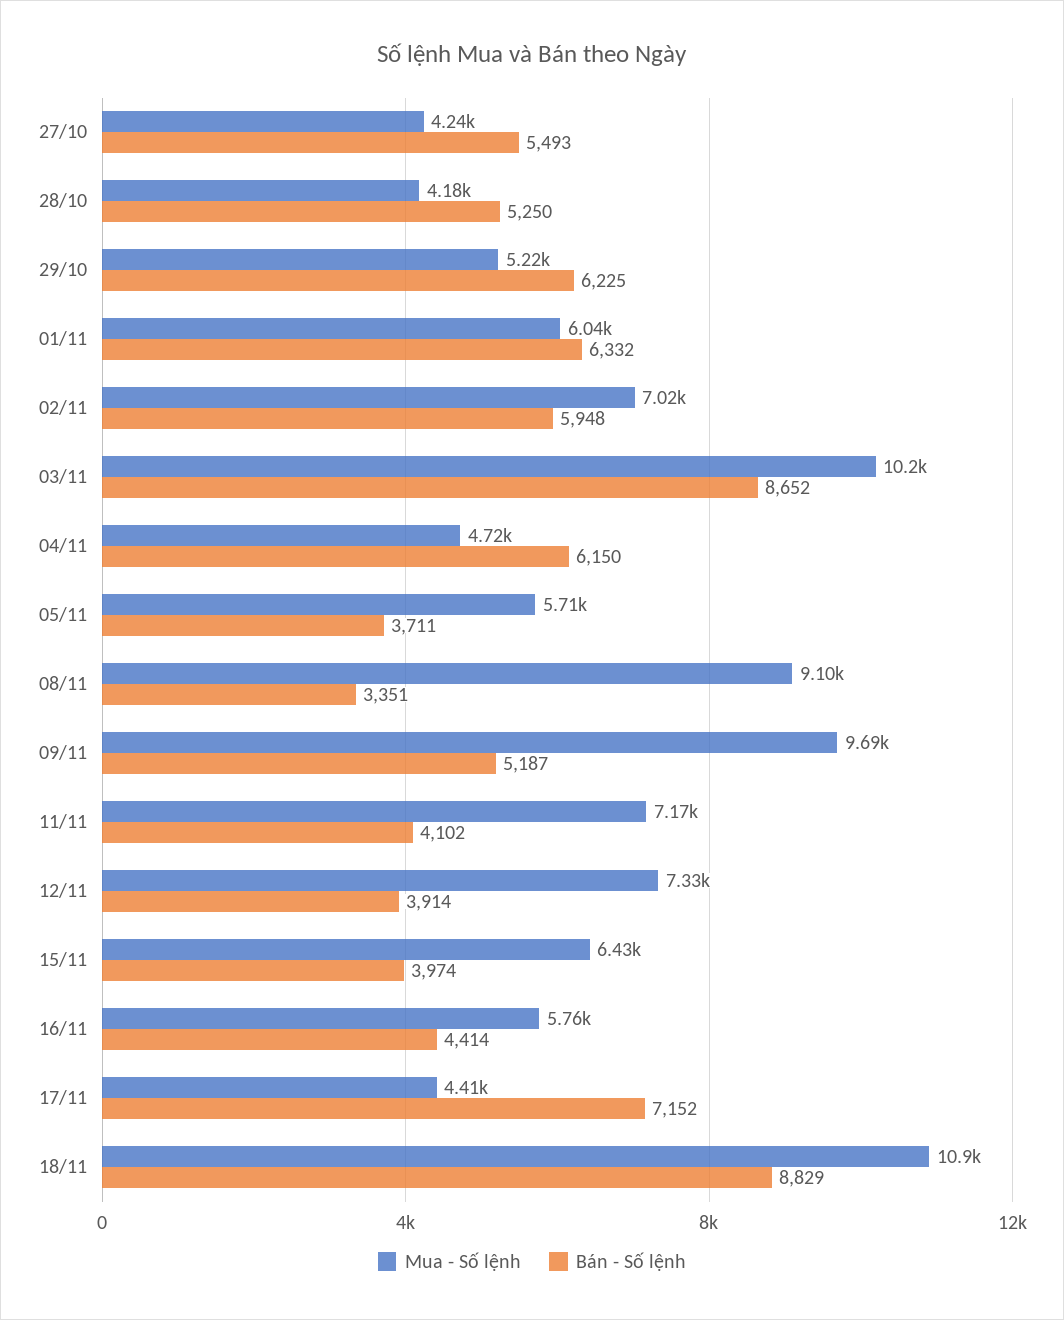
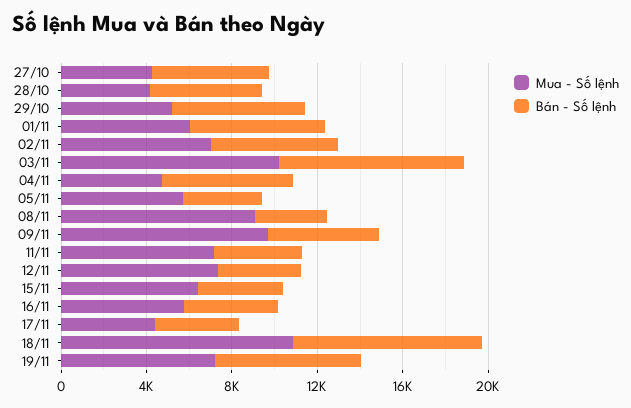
Bán - Số lệnh, 17/11: 7152 -> 4000
Mua - Số lệnh, 19/11: none -> 7000
Bán - Số lệnh, 19/11: none -> 7000

